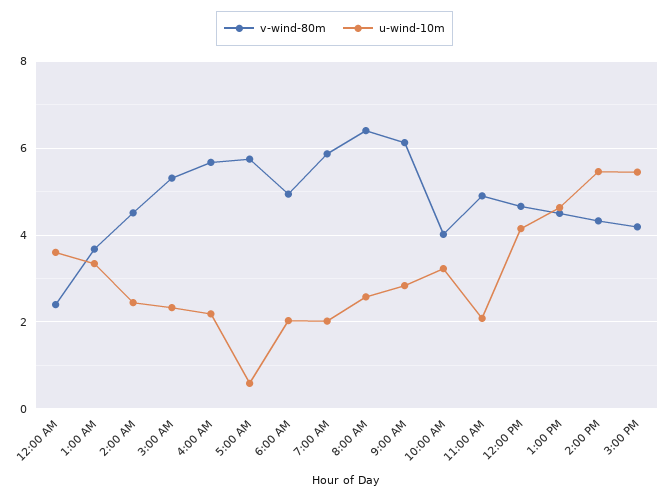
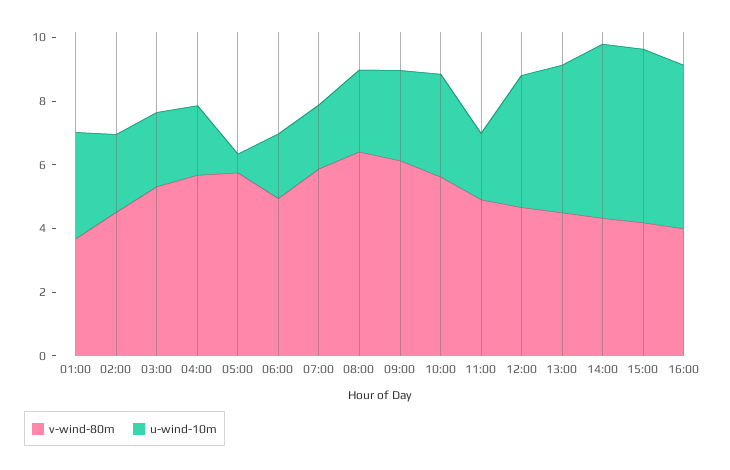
v-wind-80m, 12:00 AM: 2.4 -> none
u-wind-10m, 12:00 AM: 3.6 -> none
v-wind-80m, 10:00 AM: 4 -> 5.5
v-wind-80m, 16:00: none -> 4
u-wind-10m, 16:00: none -> 5

